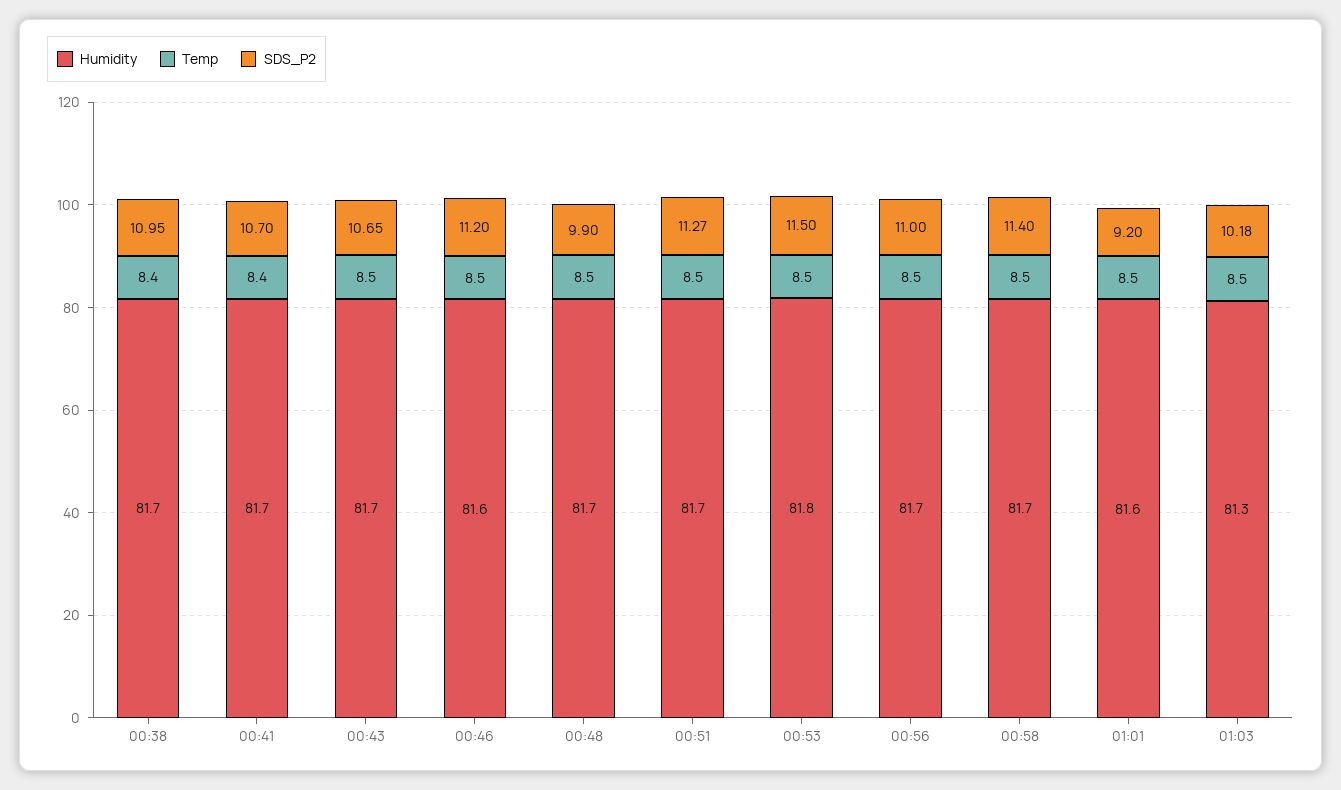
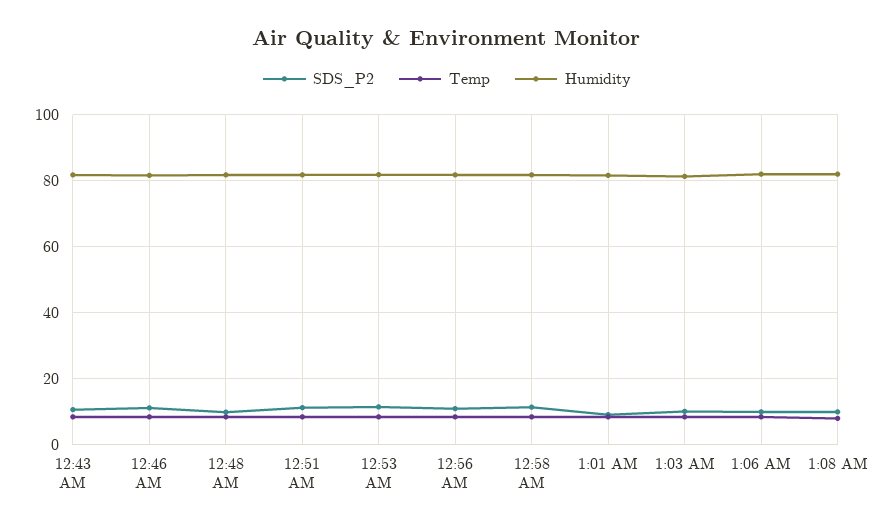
Humidity, 00:38: 81.7 -> none
Temp, 00:38: 8.4 -> none
SDS_P2, 00:38: 10.95 -> none
Humidity, 00:41: 81.7 -> none
Temp, 00:41: 8.4 -> none
SDS_P2, 00:41: 10.7 -> none
SDS_P2, 1:06 AM: none -> 10
Temp, 1:06 AM: none -> 8
Humidity, 1:06 AM: none -> 82
SDS_P2, 1:08 AM: none -> 10
Temp, 1:08 AM: none -> 8
Humidity, 1:08 AM: none -> 82

